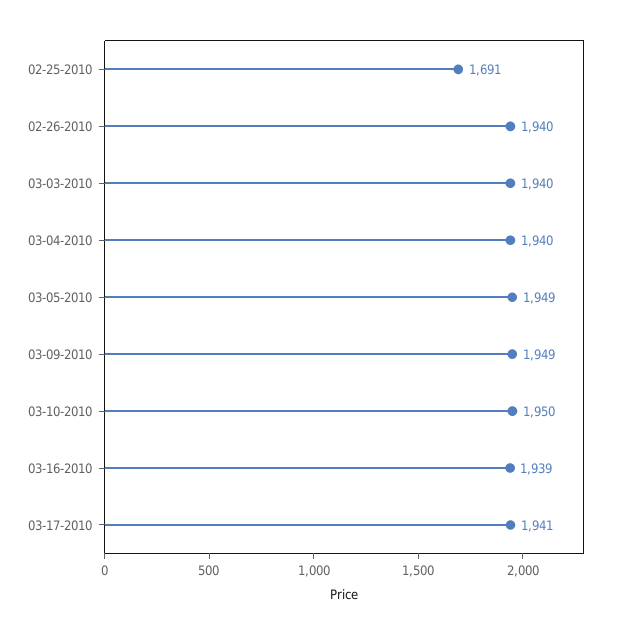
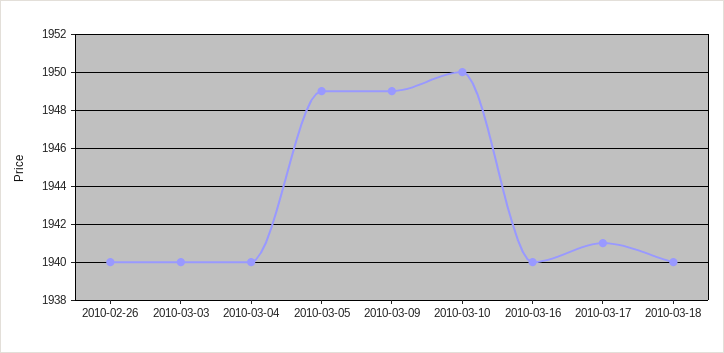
02-25-2010: 1691 -> none
03-16-2010: 1939 -> 1940
2010-03-18: none -> 1940

